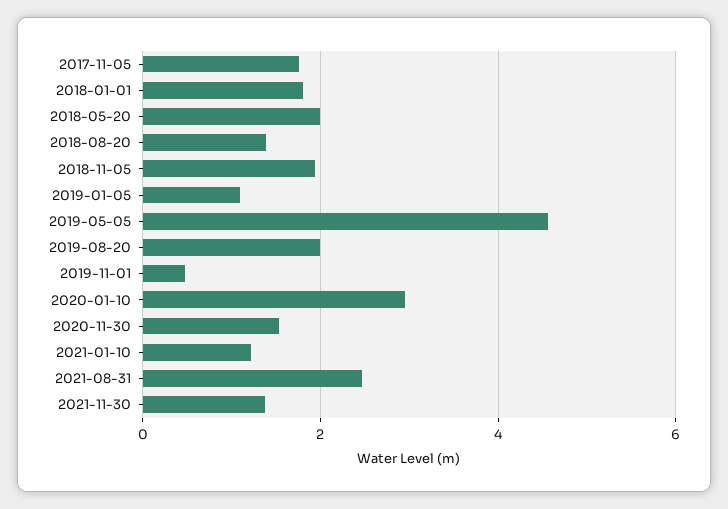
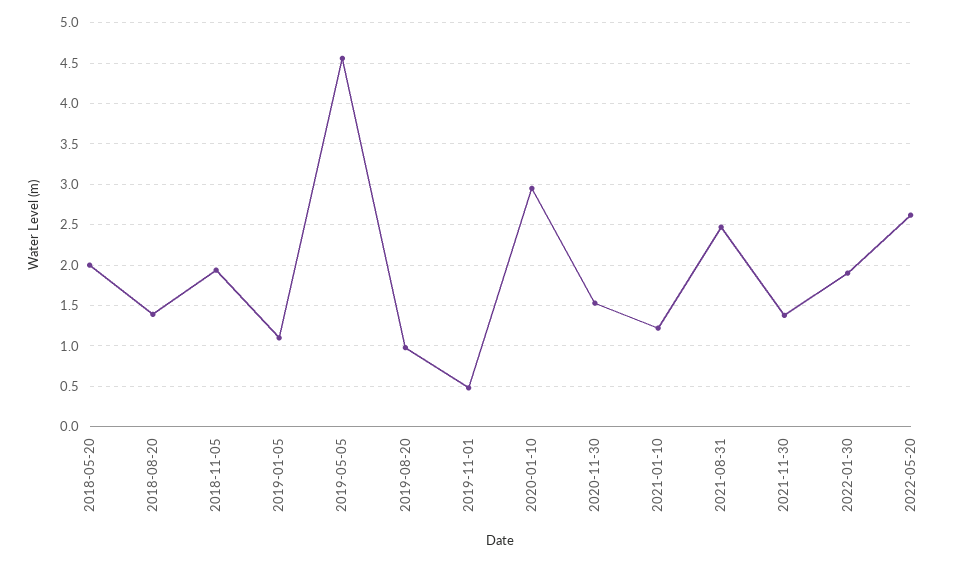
2017-11-05: 1.8 -> none
2018-01-01: 1.8 -> none
2019-08-20: 2 -> 1
2022-01-30: none -> 1.9
2022-05-20: none -> 2.6

